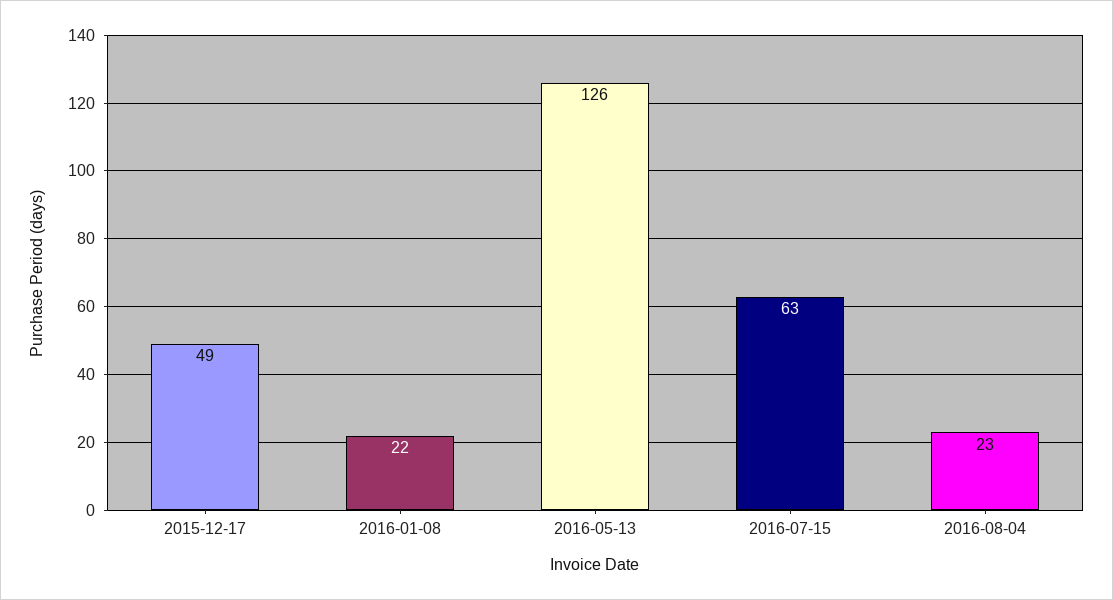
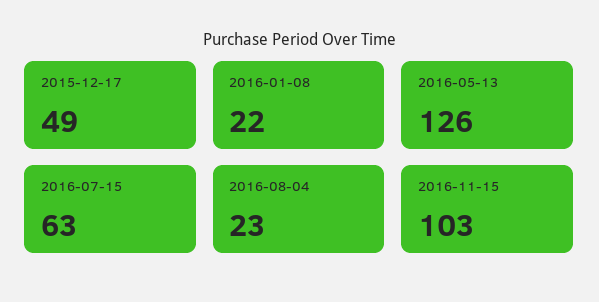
2016-11-15: none -> 103

